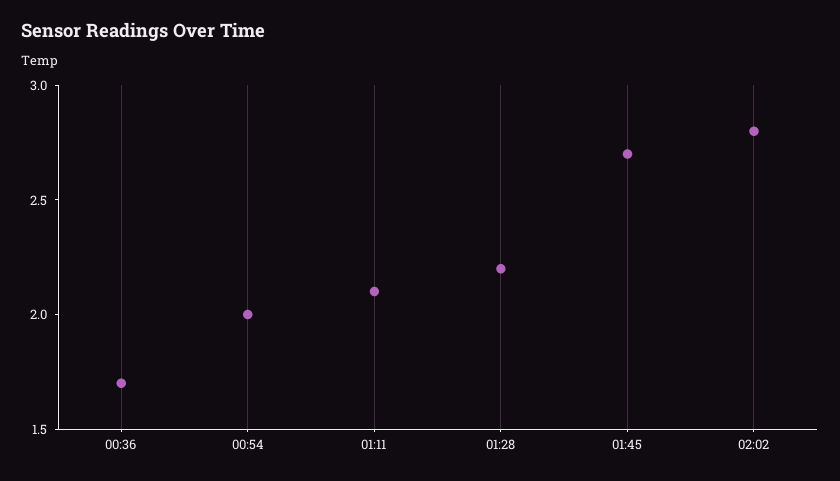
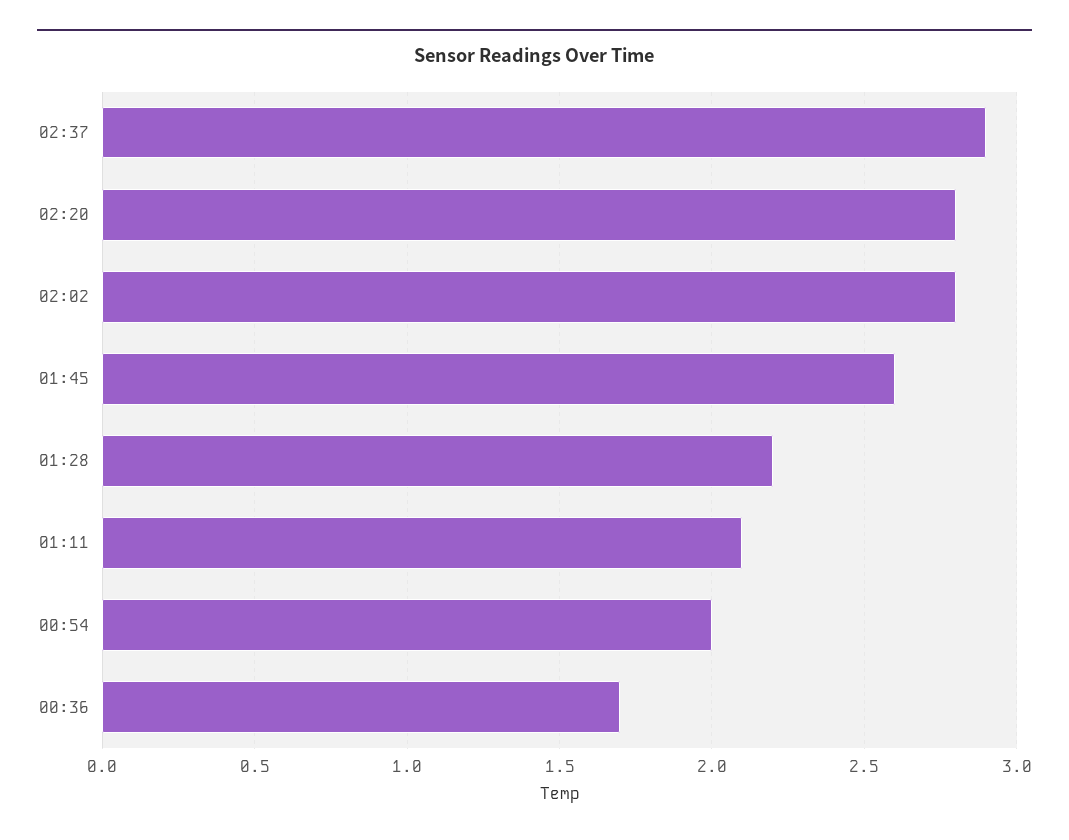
01:45: 2.7 -> 2.6
02:37: none -> 2.9
02:20: none -> 2.8

